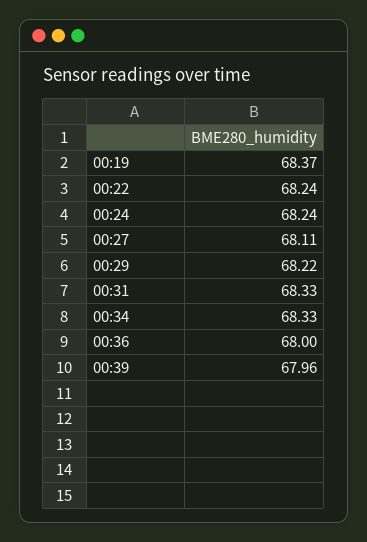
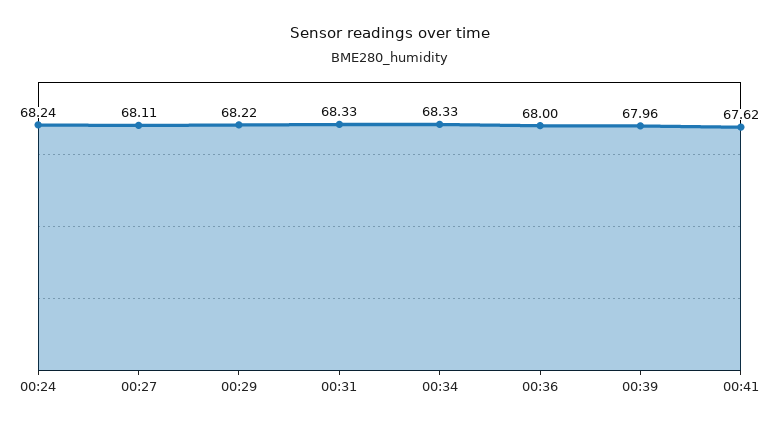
00:19: 68.37 -> none
00:22: 68.24 -> none
00:41: none -> 67.62

